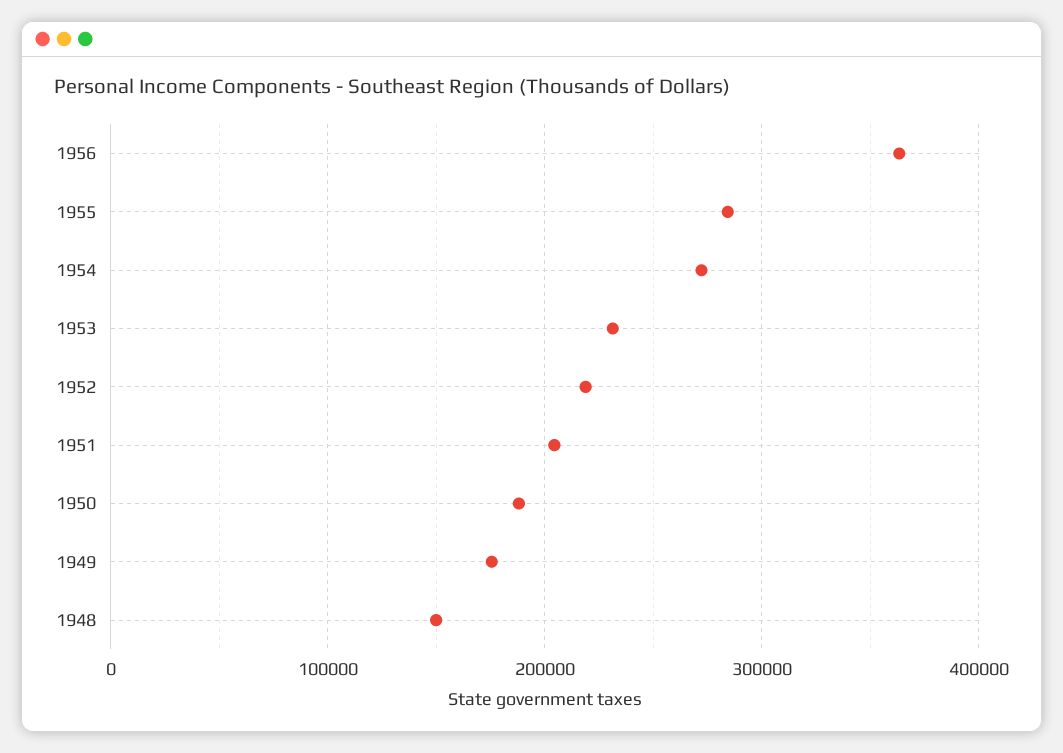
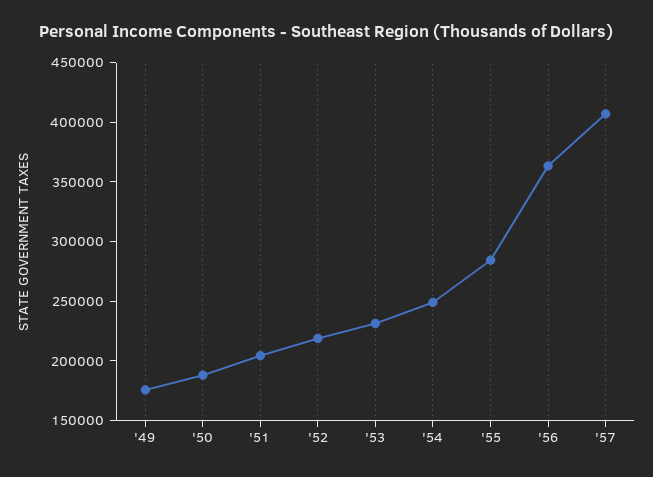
1954: 270000 -> 250000
1948: 150000 -> none
'57: none -> 410000

